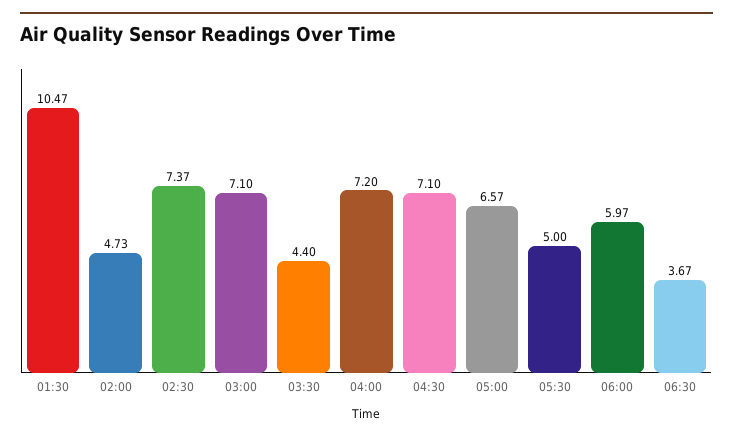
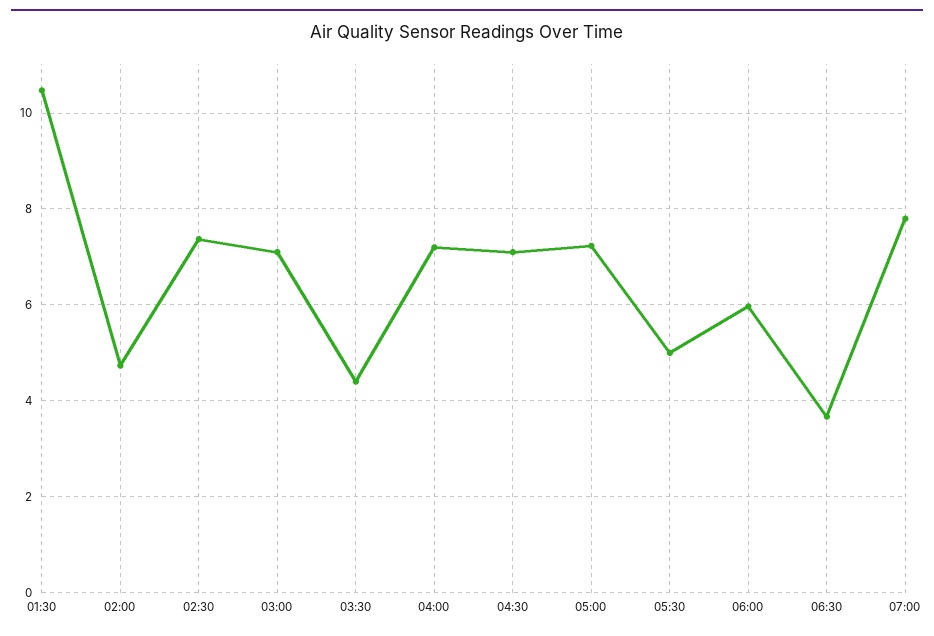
05:00: 6.57 -> 7.2
07:00: none -> 7.8

